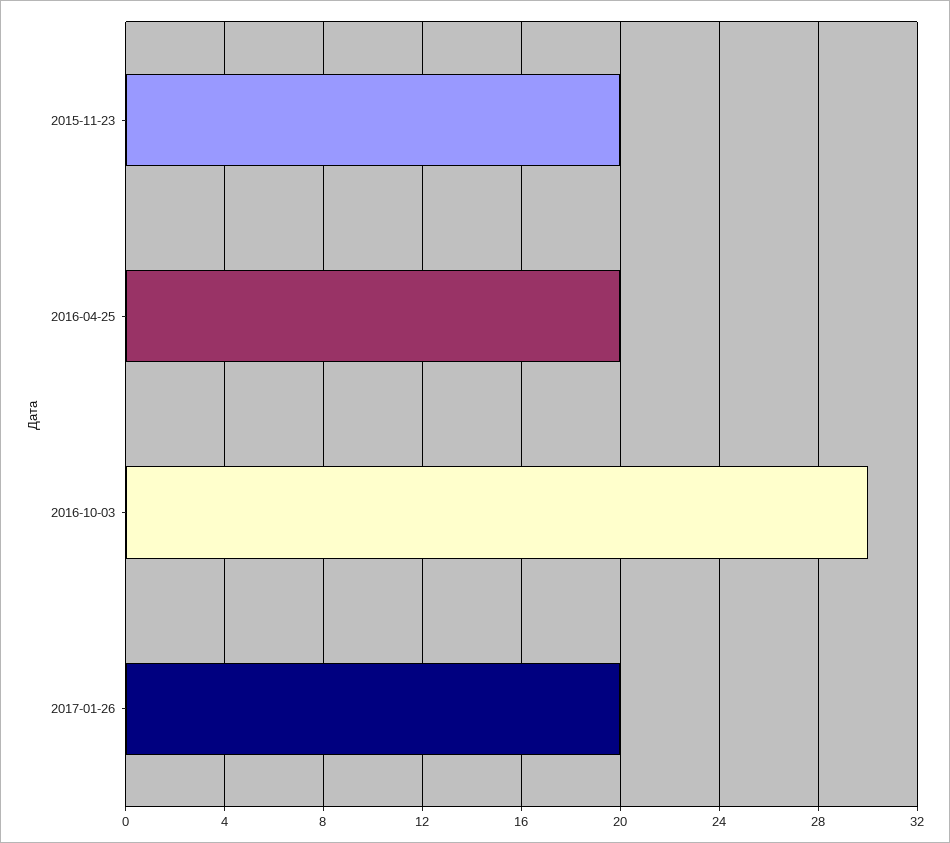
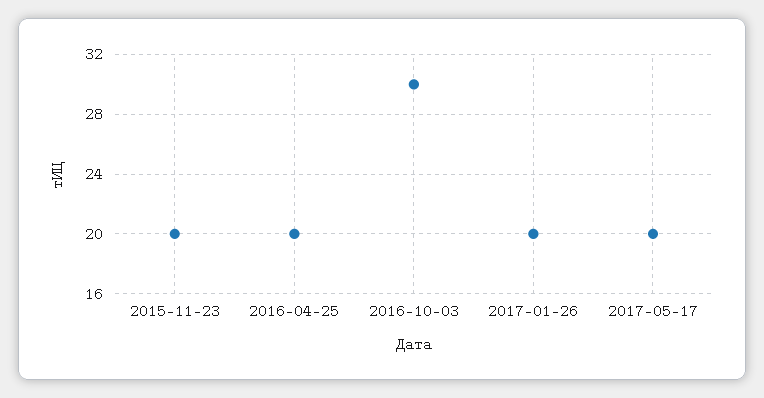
2017-05-17: none -> 20

